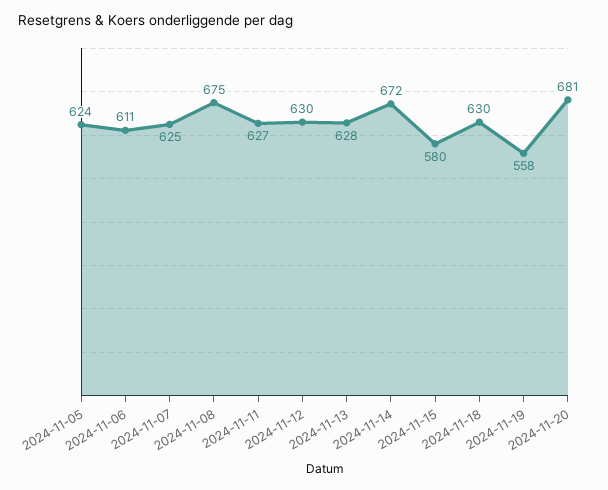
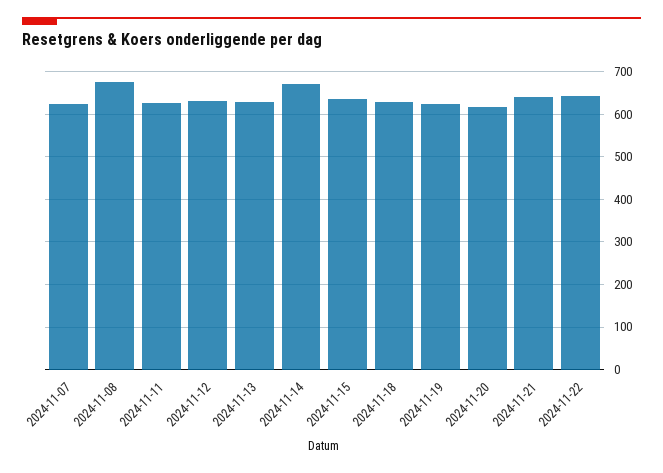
2024-11-05: 624 -> none
2024-11-06: 611 -> none
2024-11-15: 580 -> 640
2024-11-19: 558 -> 620
2024-11-20: 681 -> 620
2024-11-21: none -> 640
2024-11-22: none -> 640

